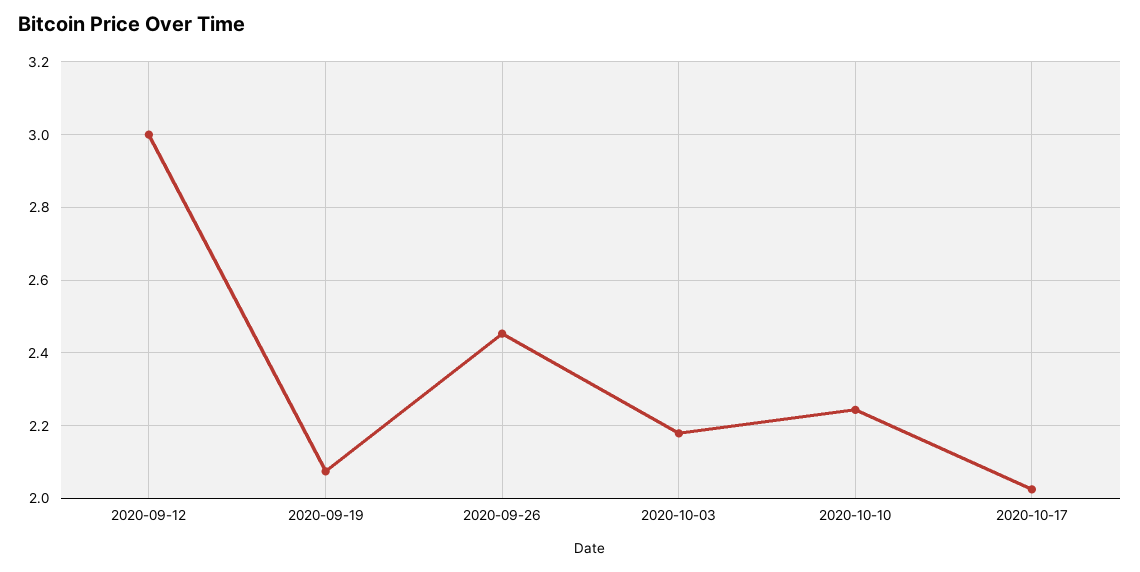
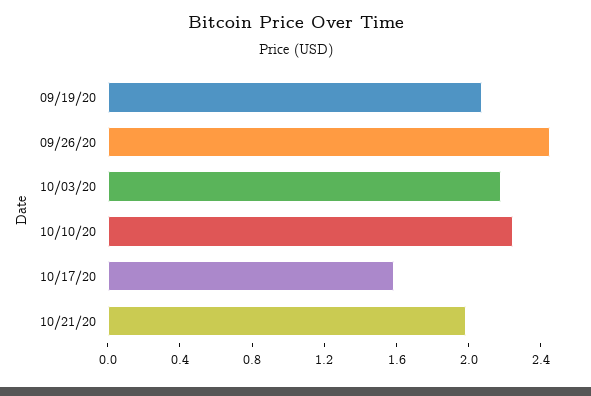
2020-09-12: 3 -> none
2020-10-17: 2.02 -> 1.6
10/21/20: none -> 2

